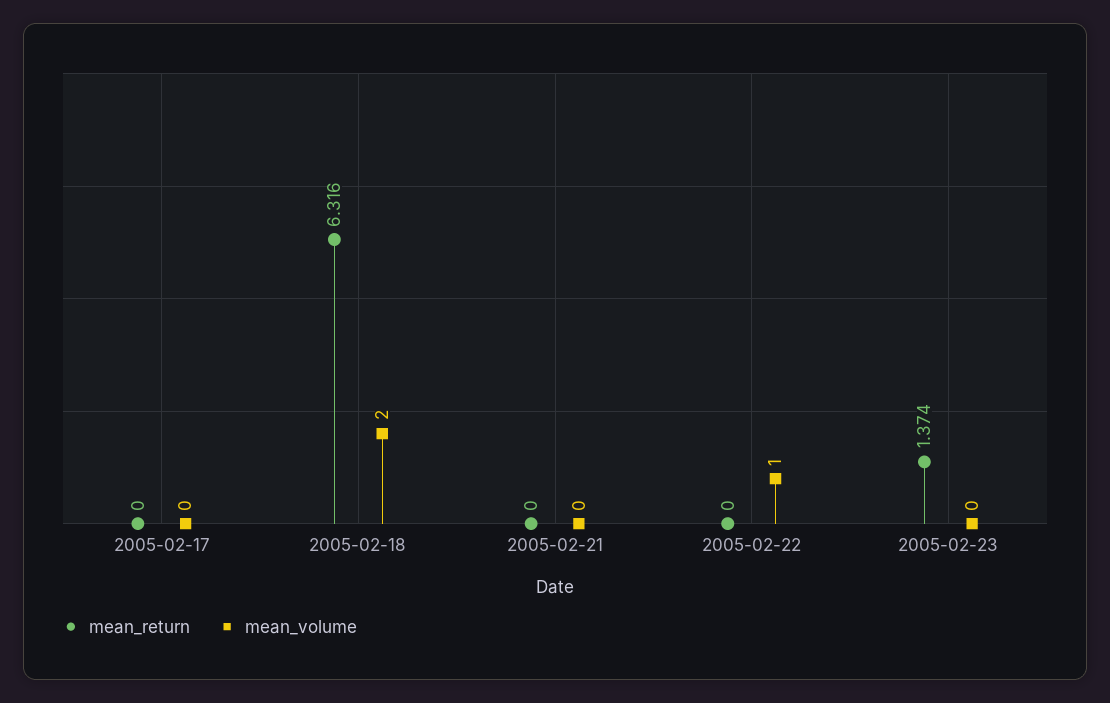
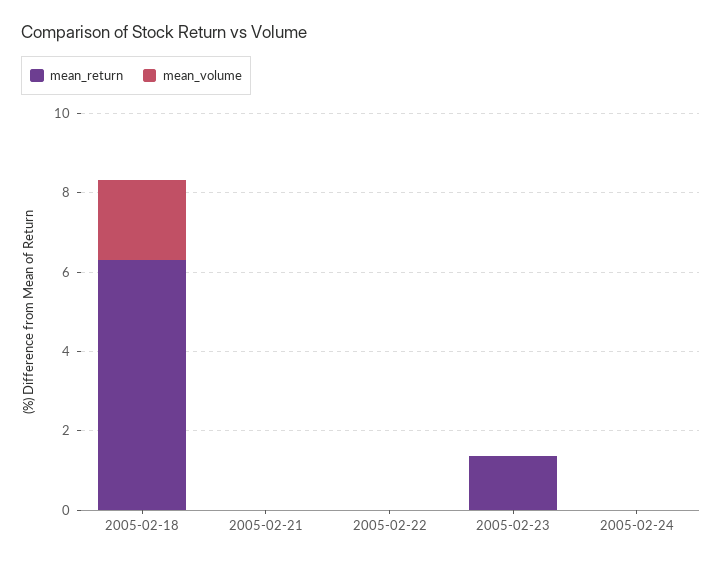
mean_return, 2005-02-17: 0 -> none
mean_volume, 2005-02-17: 0 -> none
mean_volume, 2005-02-22: 1 -> 0
mean_return, 2005-02-24: none -> 0
mean_volume, 2005-02-24: none -> 0

